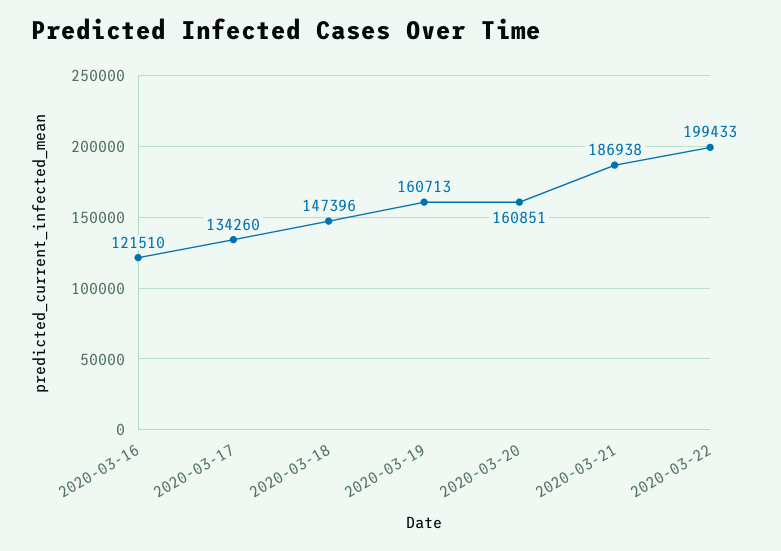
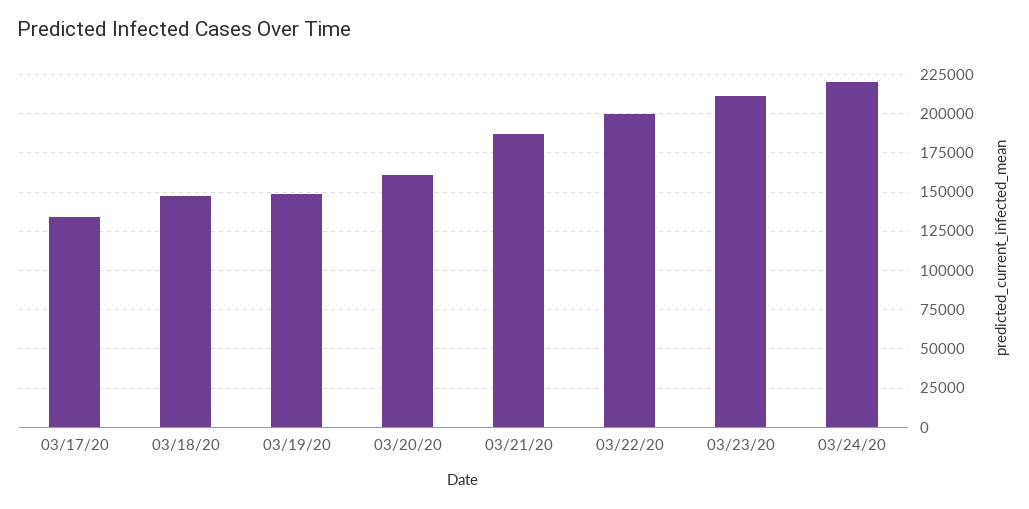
2020-03-16: 121510 -> none
2020-03-19: 160713 -> 150000
03/23/20: none -> 210000
03/24/20: none -> 220000

